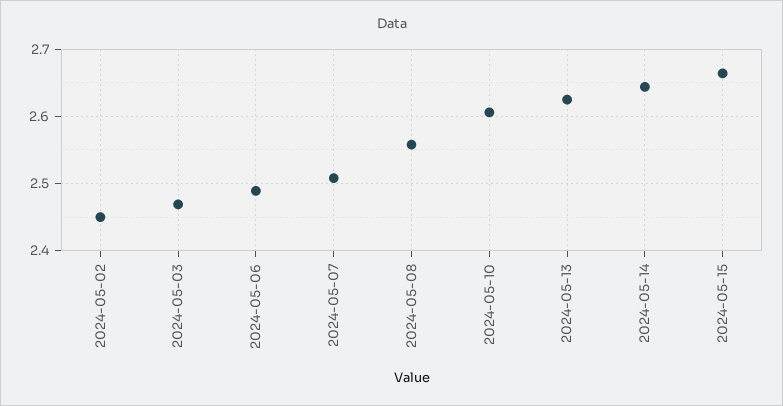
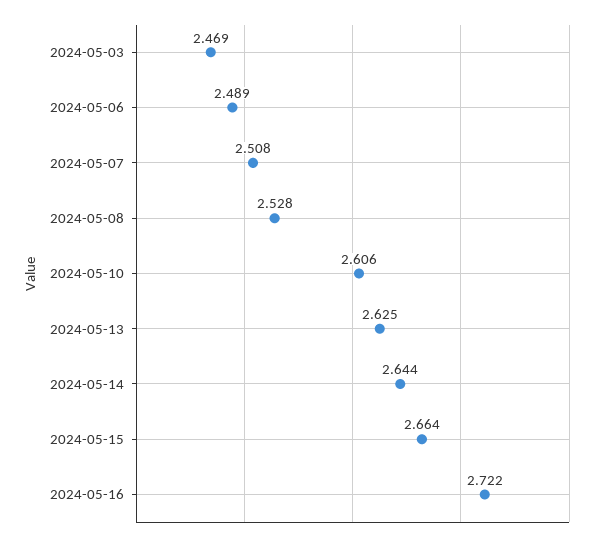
2024-05-02: 2.45 -> none
2024-05-08: 2.56 -> 2.528
2024-05-16: none -> 2.722

